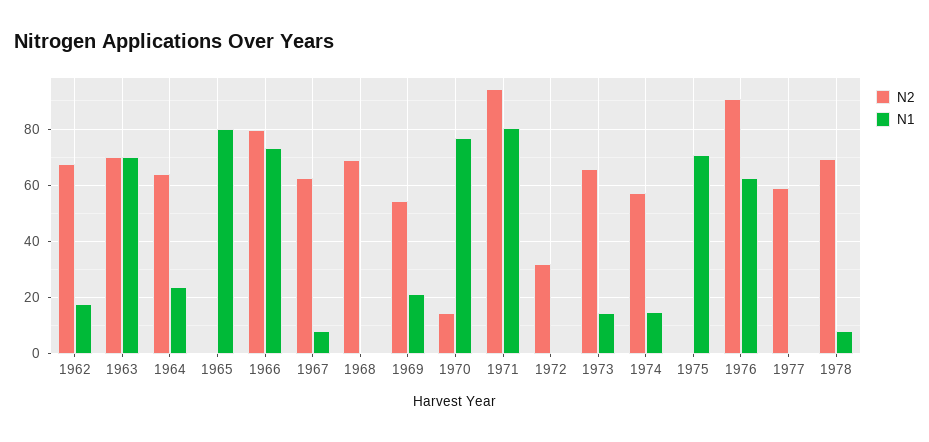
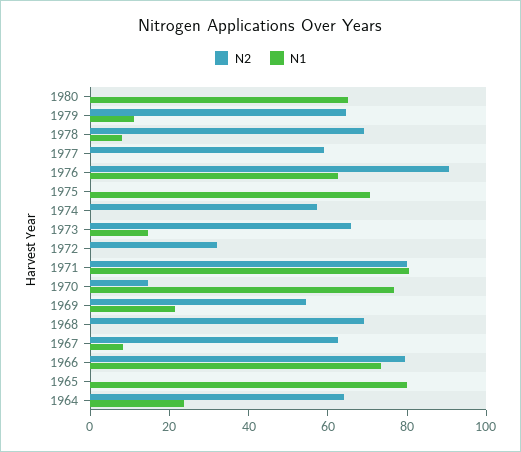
N2, 1962: 67.5 -> none
N1, 1962: 17.5 -> none
N2, 1963: 70 -> none
N1, 1963: 70 -> none
N2, 1971: 95 -> 80
N1, 1974: 15 -> 0
N2, 1980: none -> 0
N1, 1980: none -> 65
N2, 1979: none -> 65
N1, 1979: none -> 10

